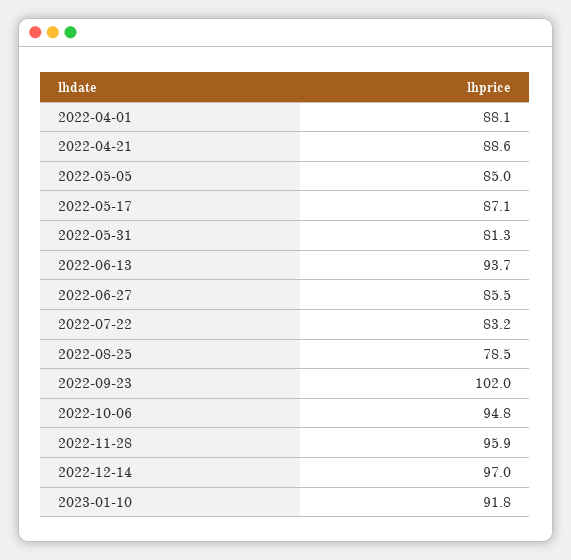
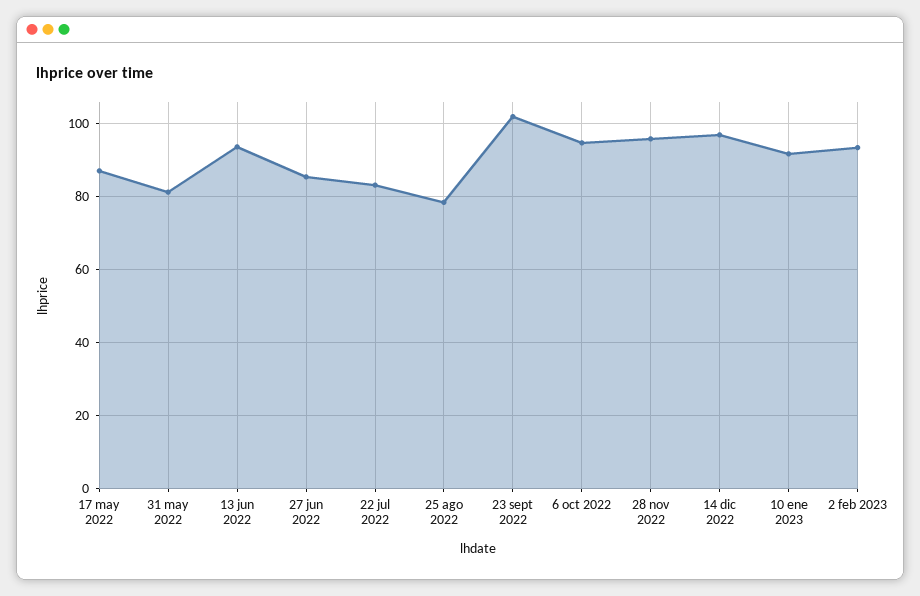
2022-04-01: 88.1 -> none
2022-04-21: 88.6 -> none
2022-05-05: 85 -> none
2 feb 2023: none -> 94

